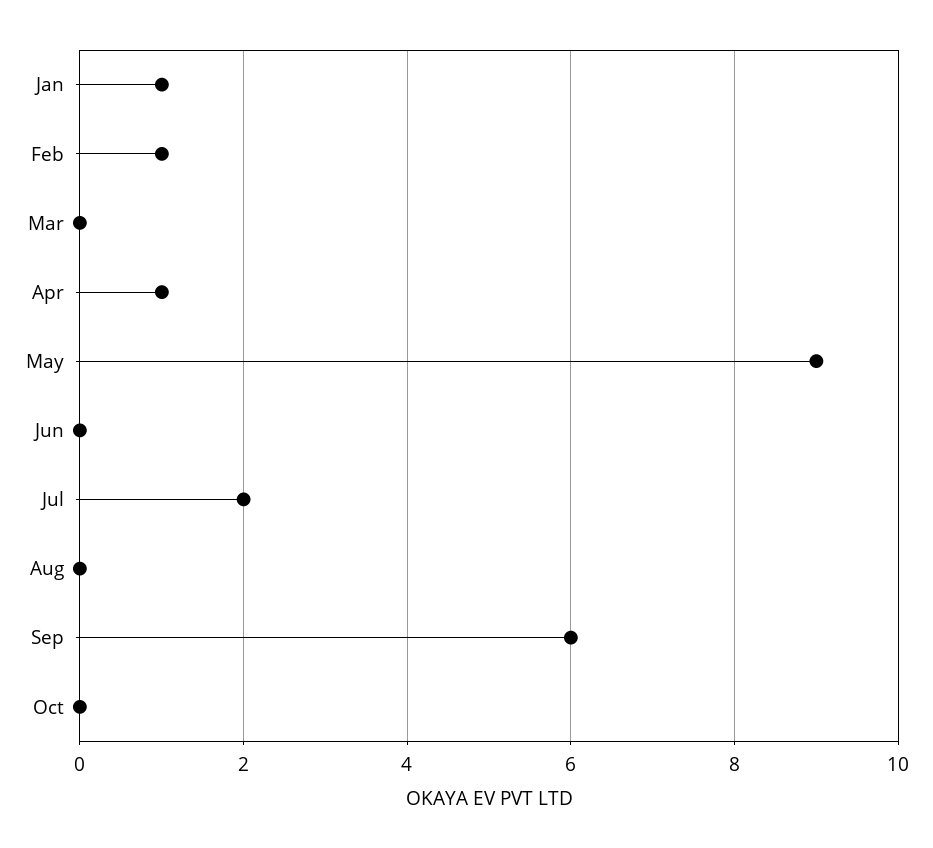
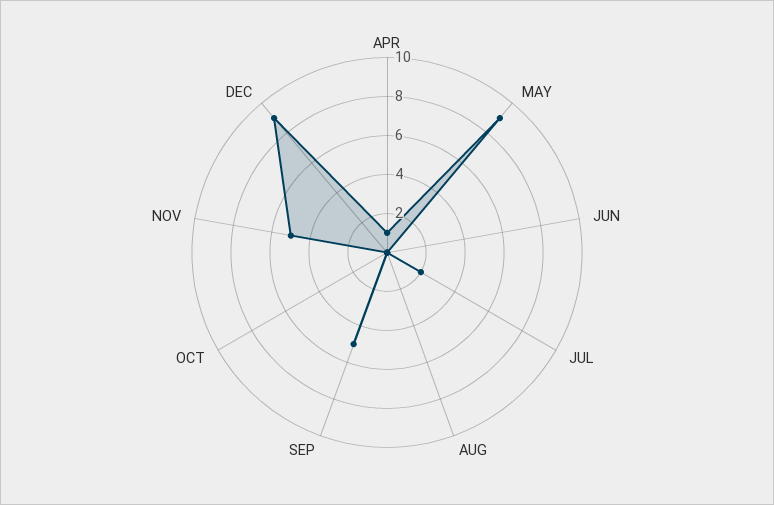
Jan: 1 -> none
Feb: 1 -> none
Mar: 0 -> none
Sep: 6 -> 5
NOV: none -> 5
DEC: none -> 9

